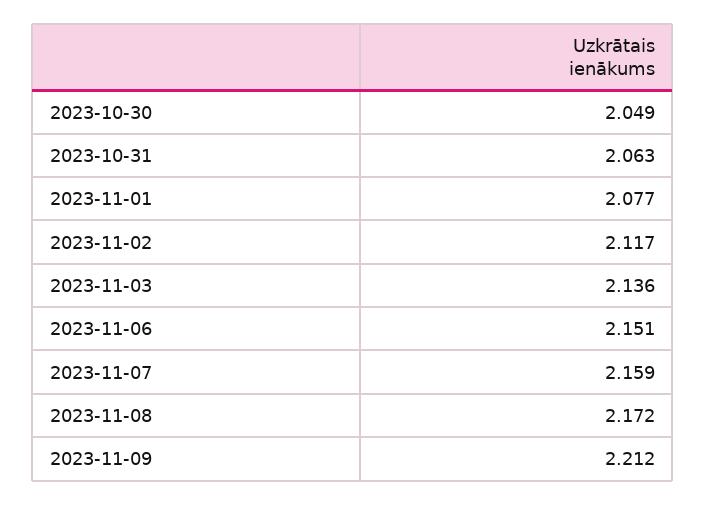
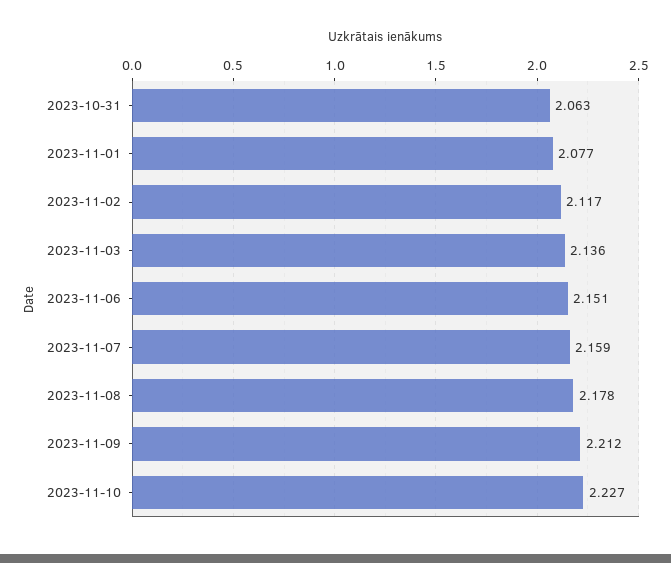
2023-10-30: 2.049 -> none
2023-11-08: 2.172 -> 2.178
2023-11-10: none -> 2.227

